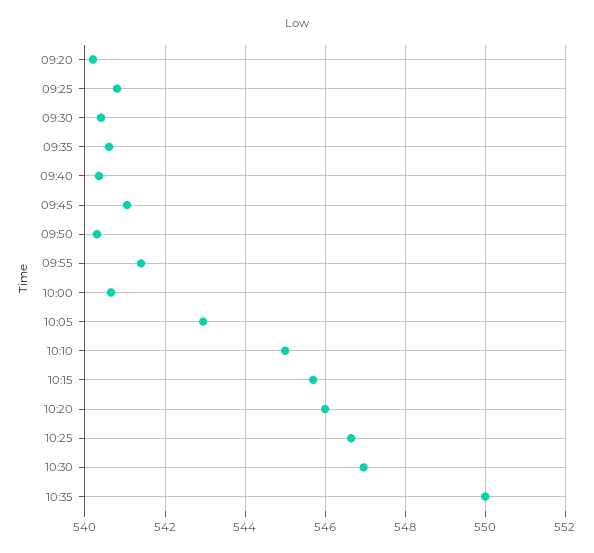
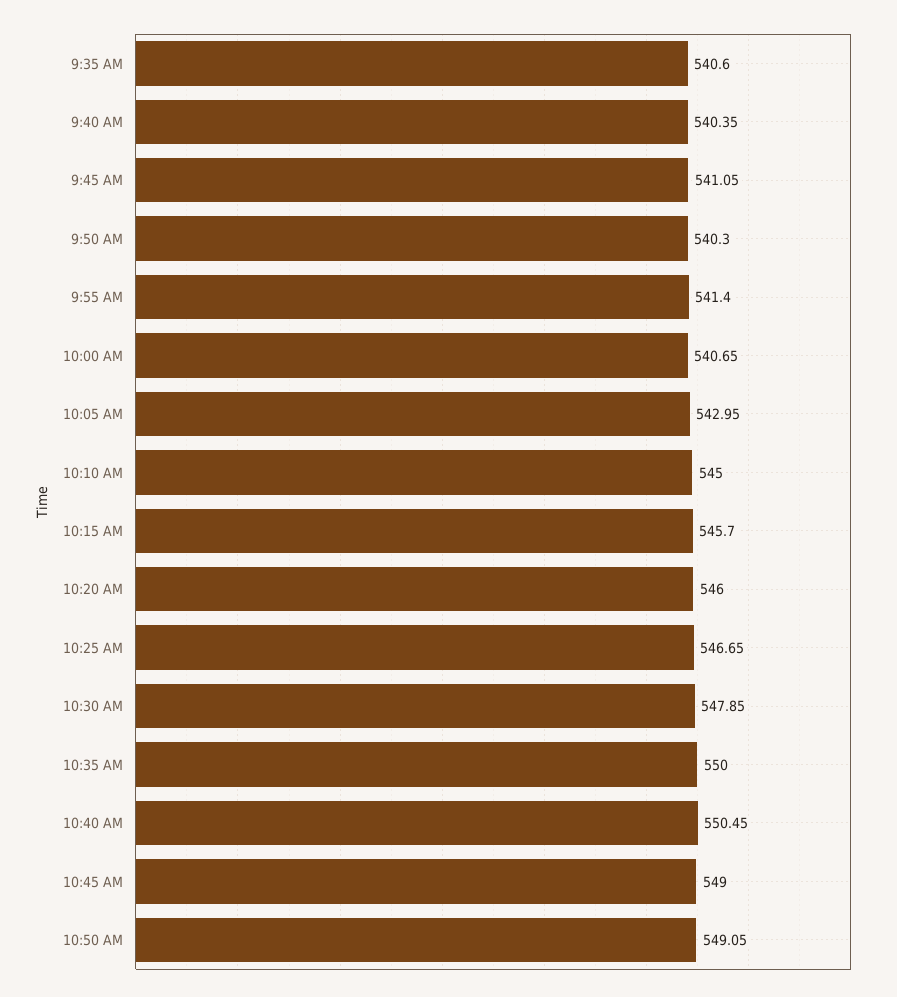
09:20: 540.2 -> none
09:25: 540.8 -> none
09:30: 540.4 -> none
10:30: 547 -> 547.85
10:40 AM: none -> 550.45
10:45 AM: none -> 549
10:50 AM: none -> 549.05

